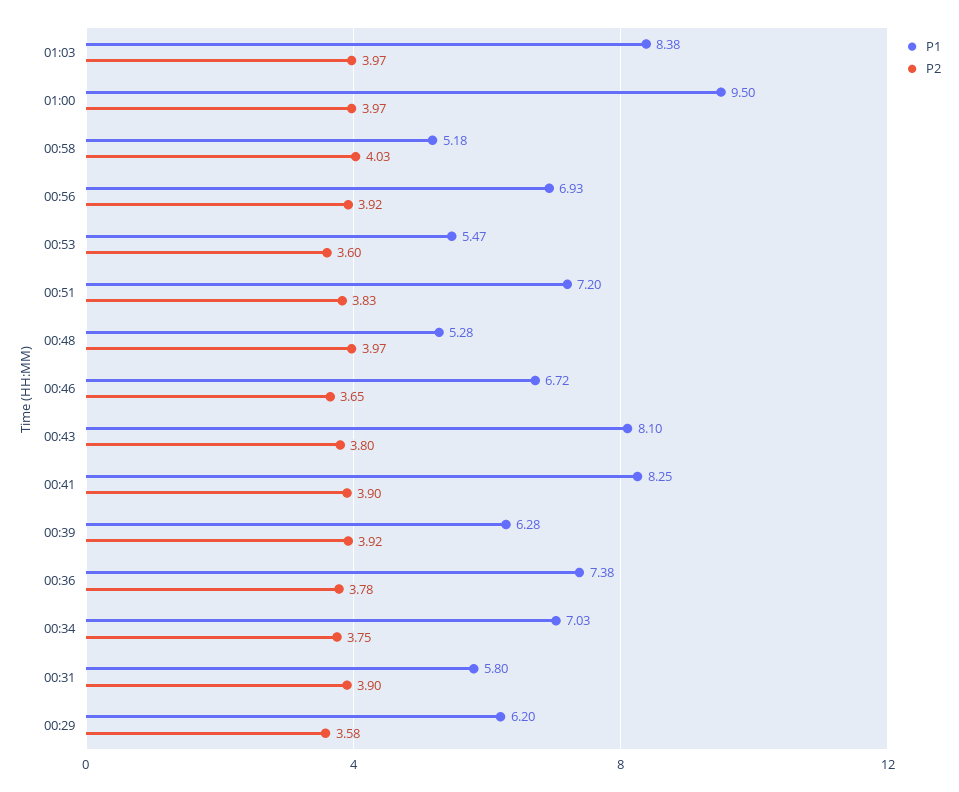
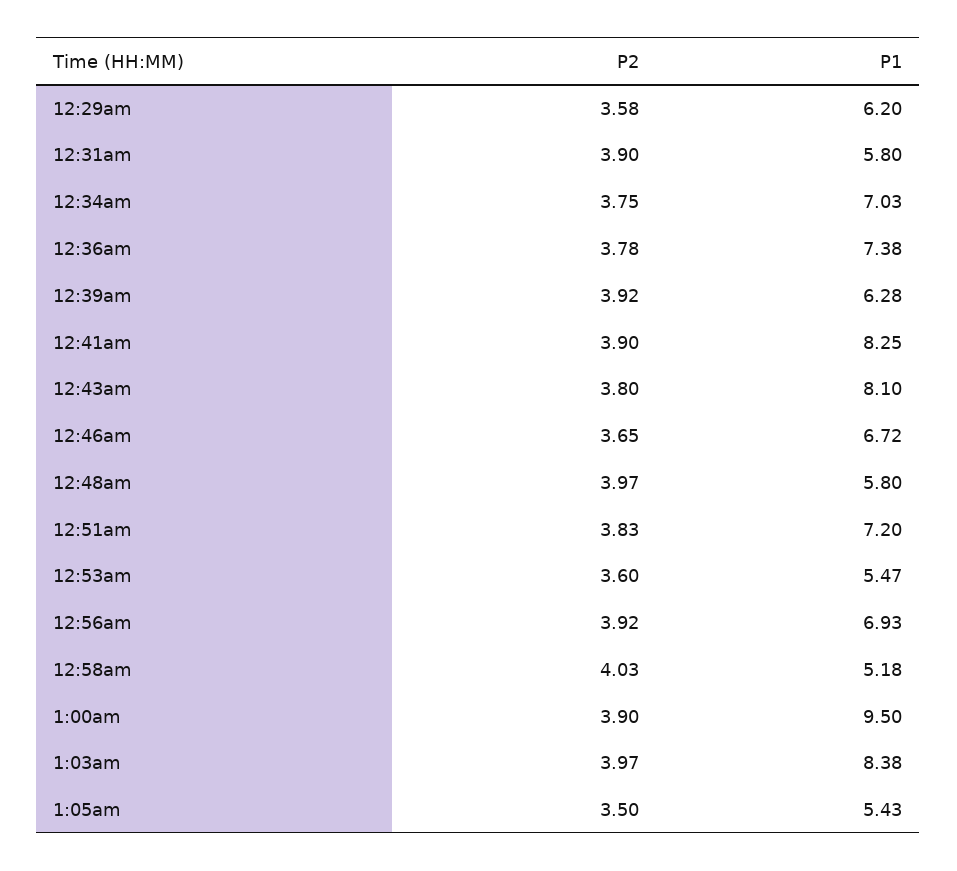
P2, 01:00: 3.97 -> 3.9
P1, 00:48: 5.28 -> 5.8
P2, 1:05am: none -> 3.5
P1, 1:05am: none -> 5.43

